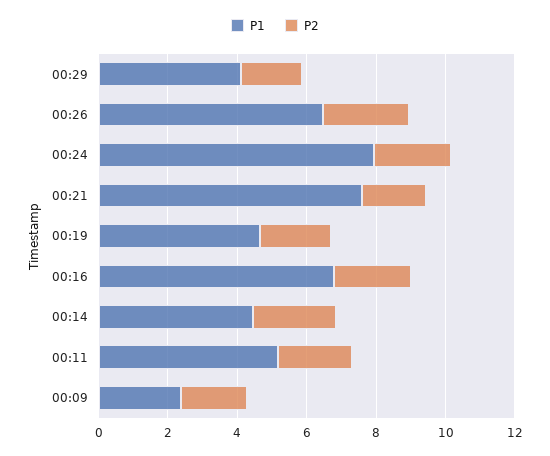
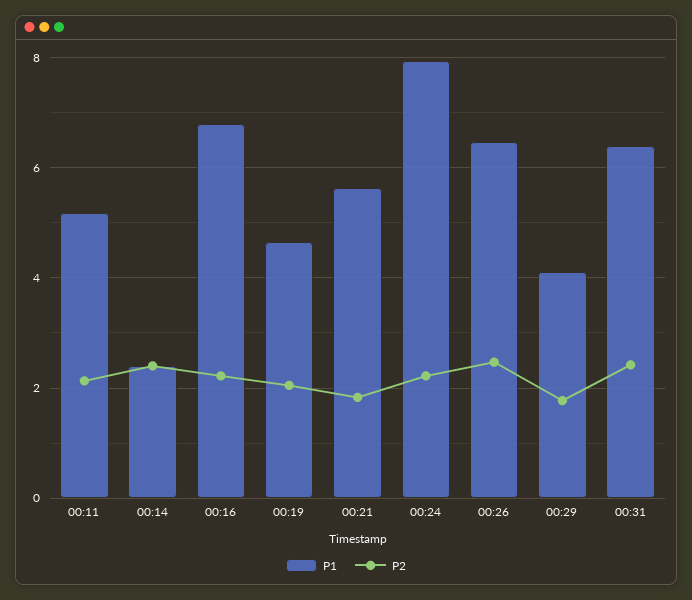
P1, 00:21: 7.5 -> 5.6
P1, 00:14: 4.5 -> 2.4
P1, 00:09: 2.5 -> none
P2, 00:09: 2 -> none
P1, 00:31: none -> 6.4
P2, 00:31: none -> 2.4

